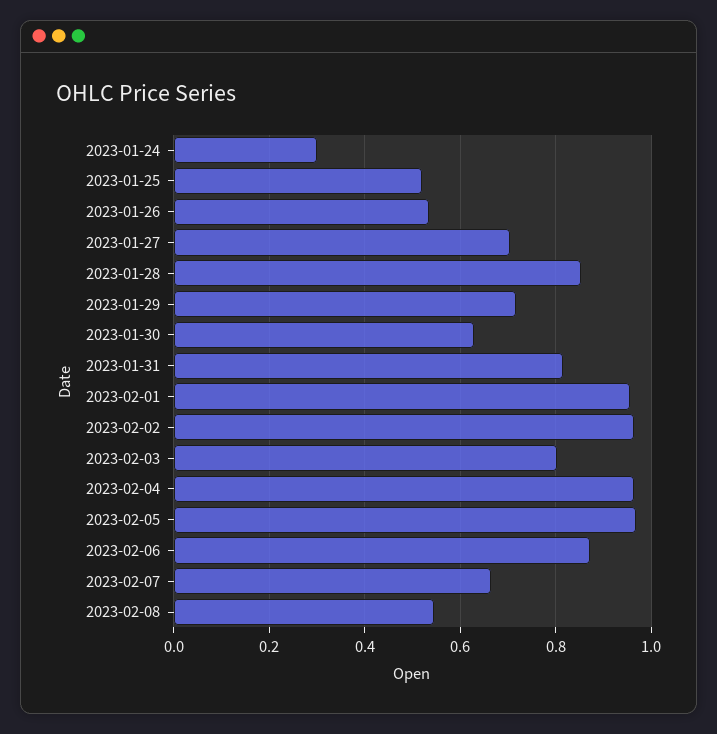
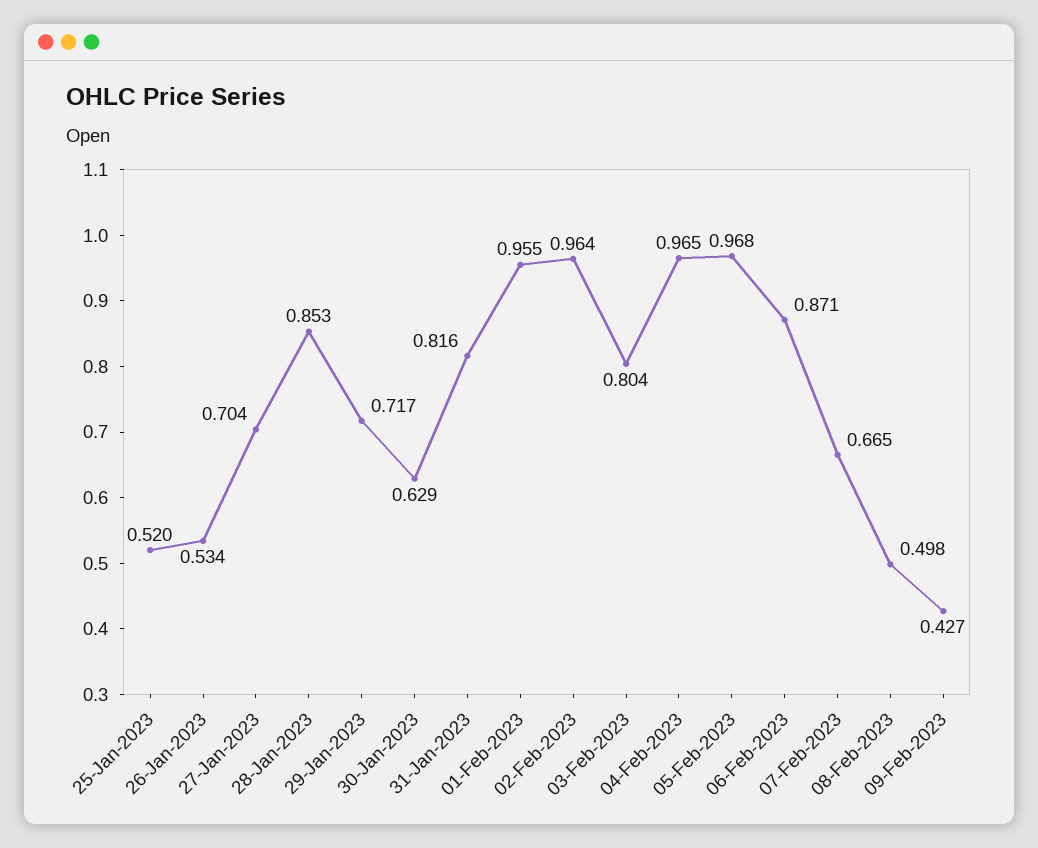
2023-01-24: 0.3 -> none
2023-02-08: 0.54 -> 0.498
09-Feb-2023: none -> 0.427

